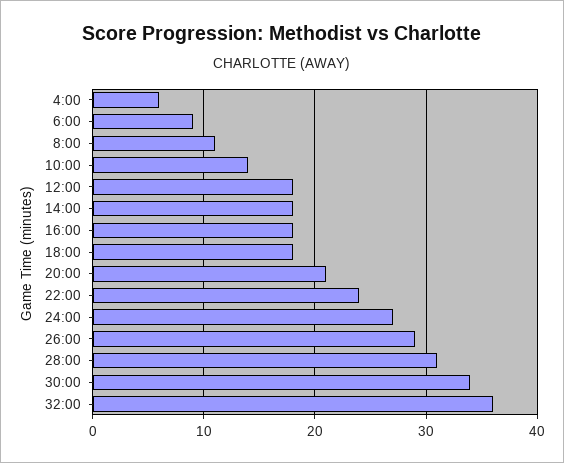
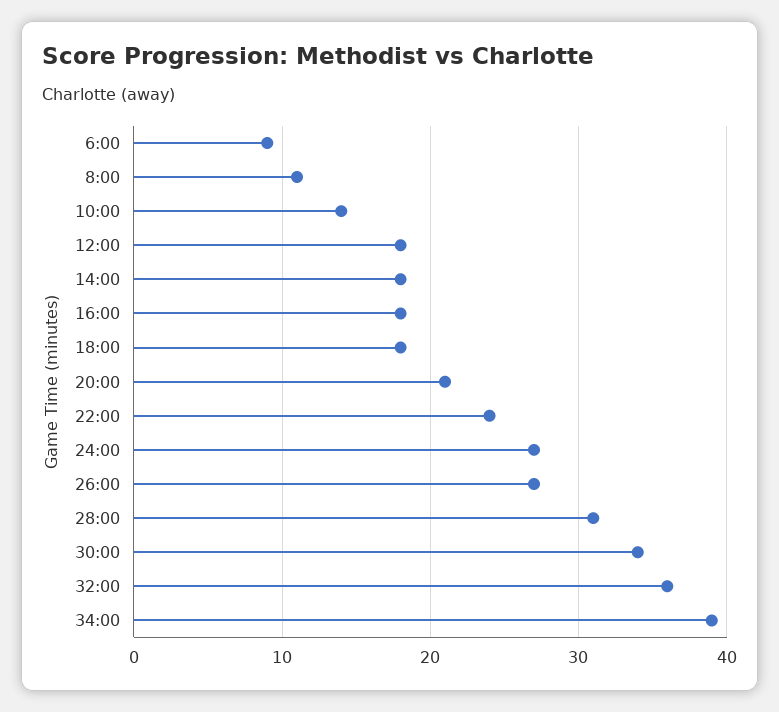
4:00: 6 -> none
26:00: 29 -> 27
34:00: none -> 39

